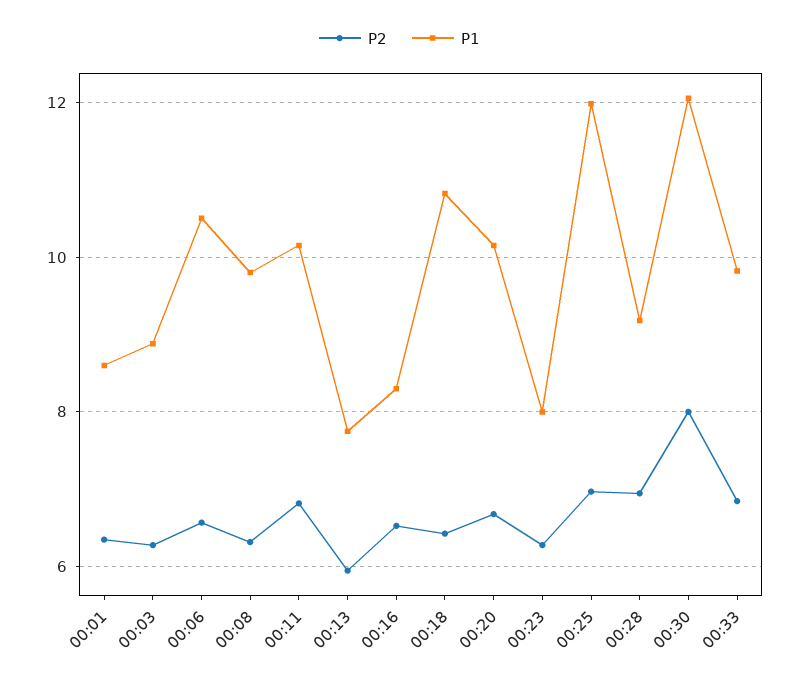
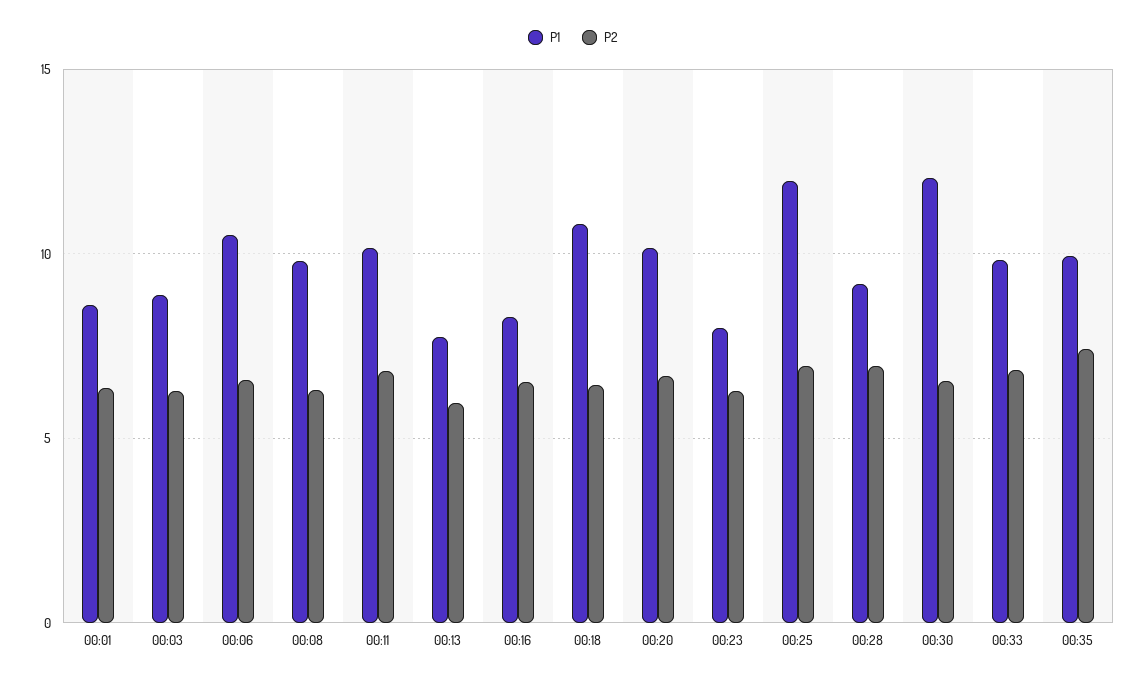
P2, 00:30: 8 -> 6.5
P1, 00:35: none -> 10
P2, 00:35: none -> 7.5

